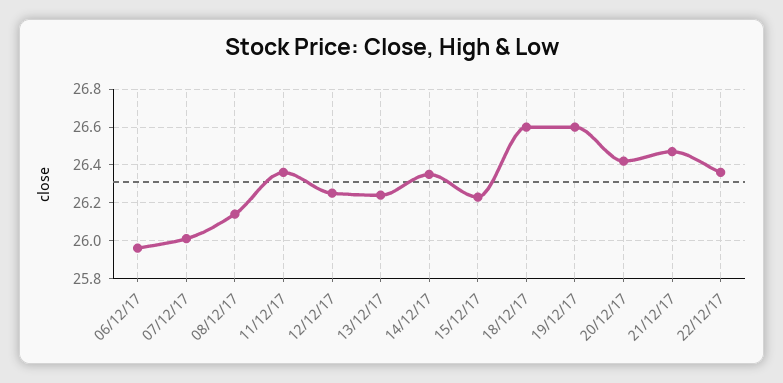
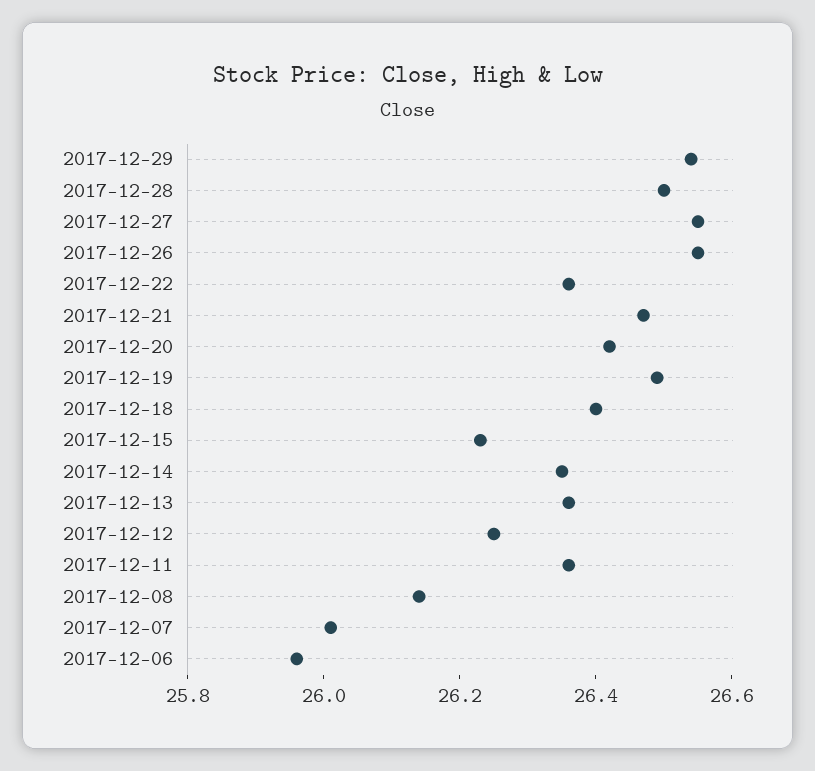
13/12/17: 26.25 -> 26.35
18/12/17: 26.6 -> 26.4
19/12/17: 26.6 -> 26.5
2017-12-29: none -> 26.55
2017-12-28: none -> 26.5
2017-12-27: none -> 26.55
2017-12-26: none -> 26.55

